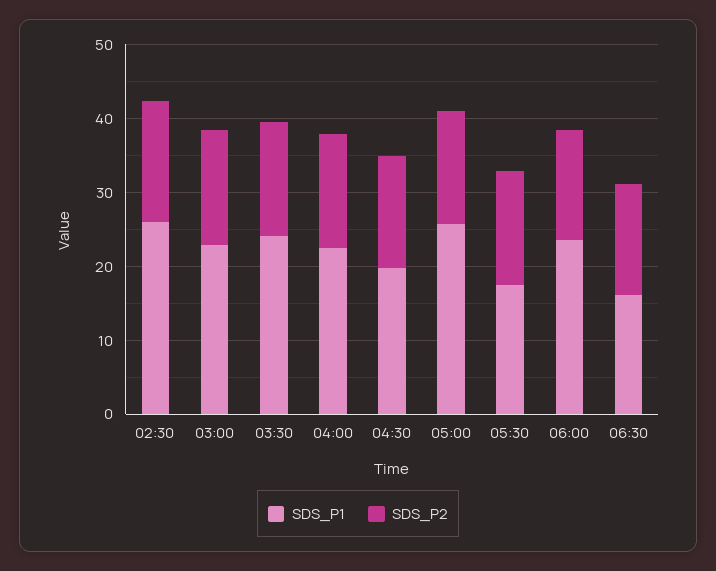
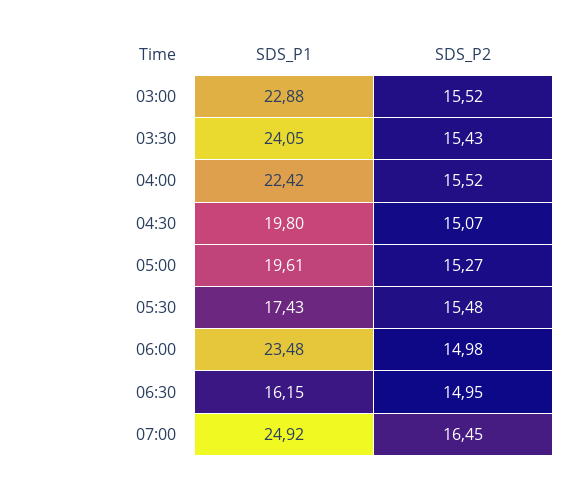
SDS_P1, 02:30: 26 -> none
SDS_P2, 02:30: 16 -> none
SDS_P1, 05:00: 26 -> 19.61
SDS_P1, 07:00: none -> 24.92
SDS_P2, 07:00: none -> 16.45

